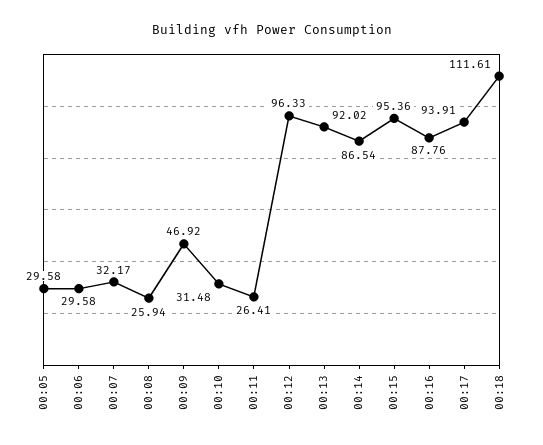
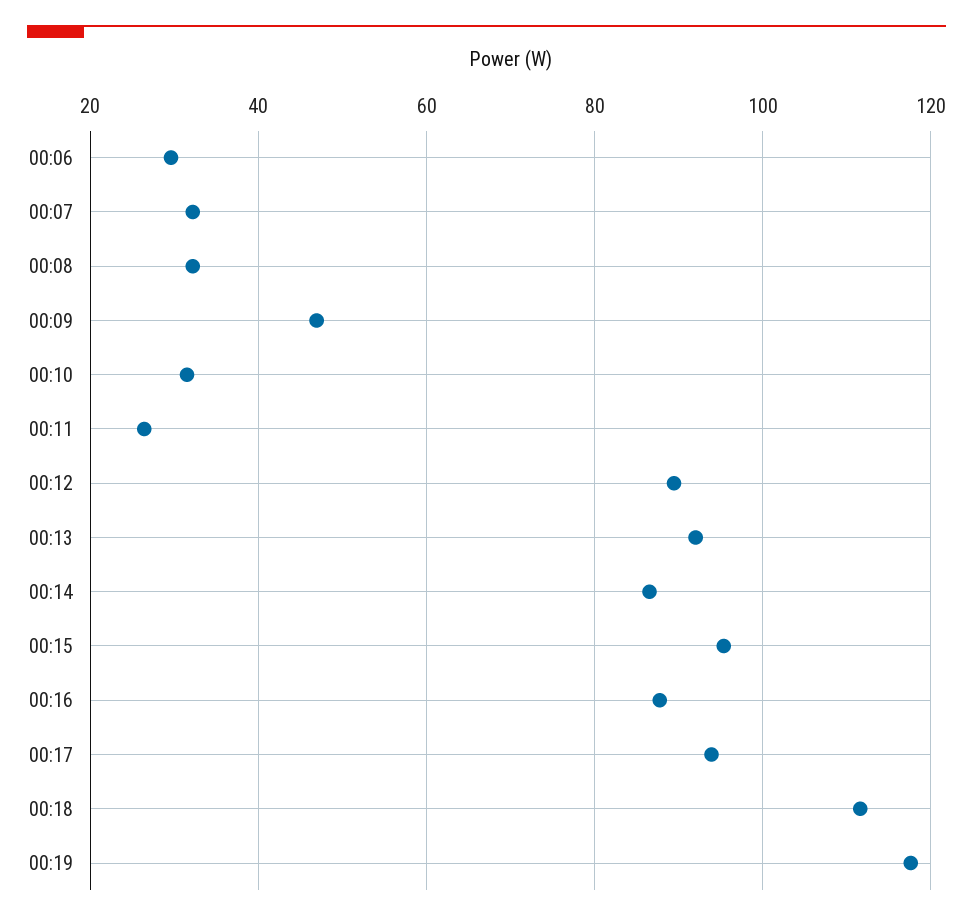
00:05: 29.58 -> none
00:08: 25.94 -> 32
00:12: 96.33 -> 90
00:19: none -> 118

